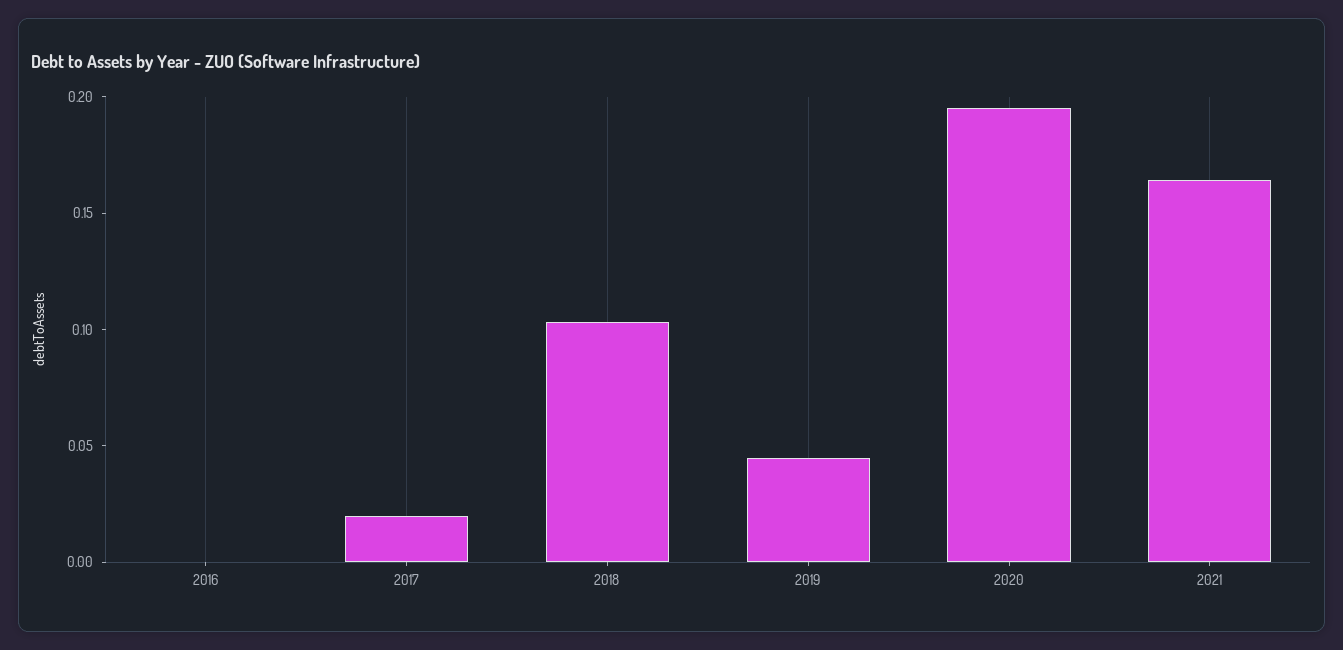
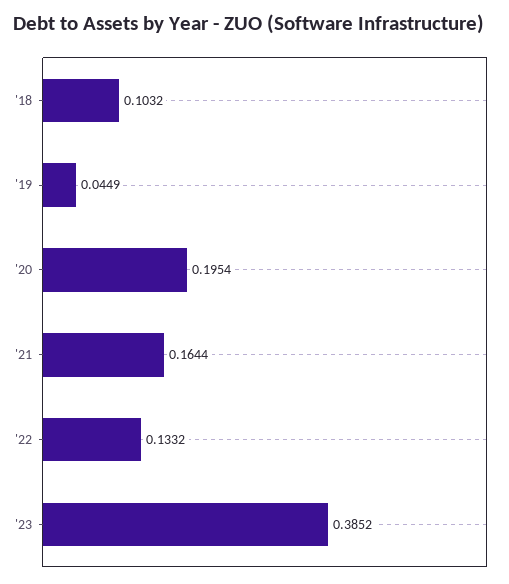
2016: 0 -> none
2017: 0.02 -> none
'22: none -> 0.1332
'23: none -> 0.3852

